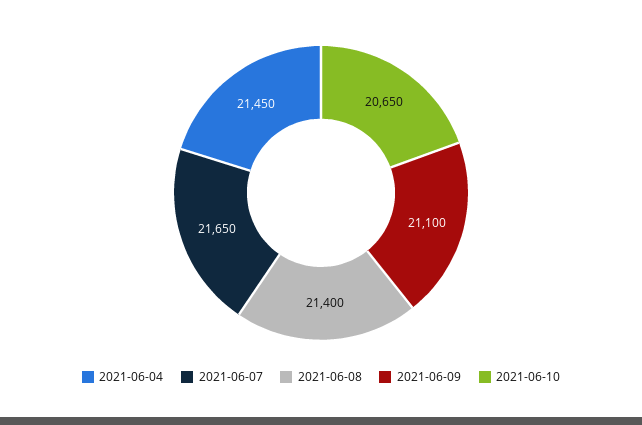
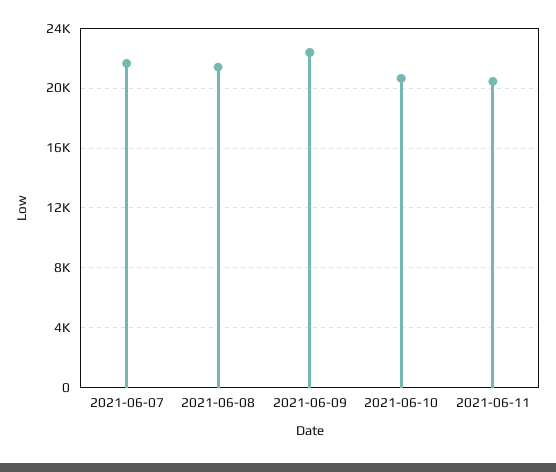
2021-06-04: 21450 -> none
2021-06-09: 21100 -> 22500
2021-06-11: none -> 20500

